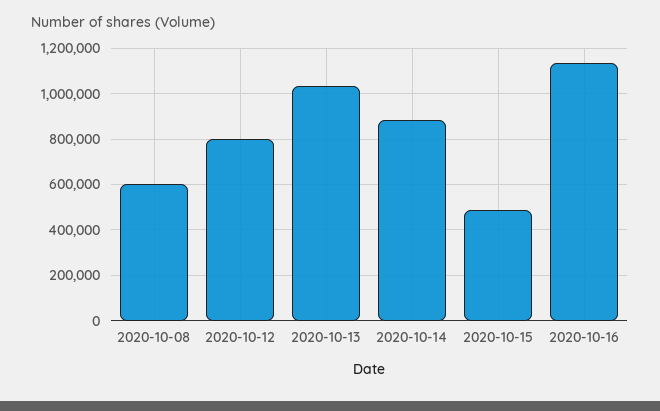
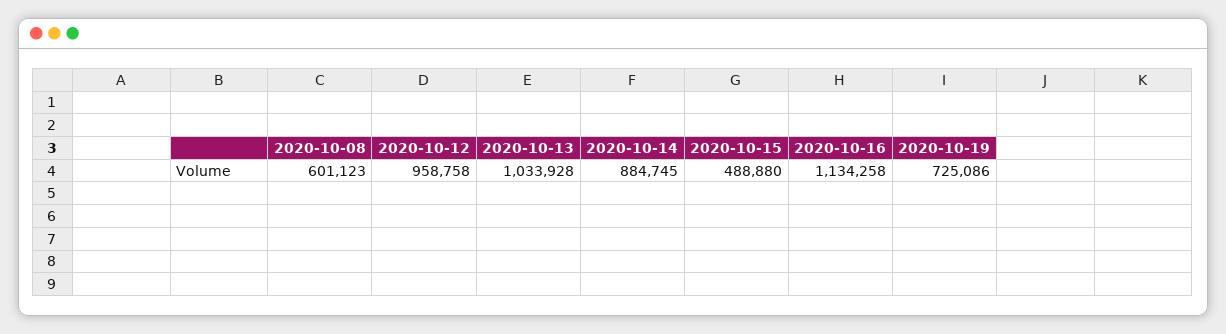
2020-10-12: 800000 -> 958758
2020-10-19: none -> 725086

